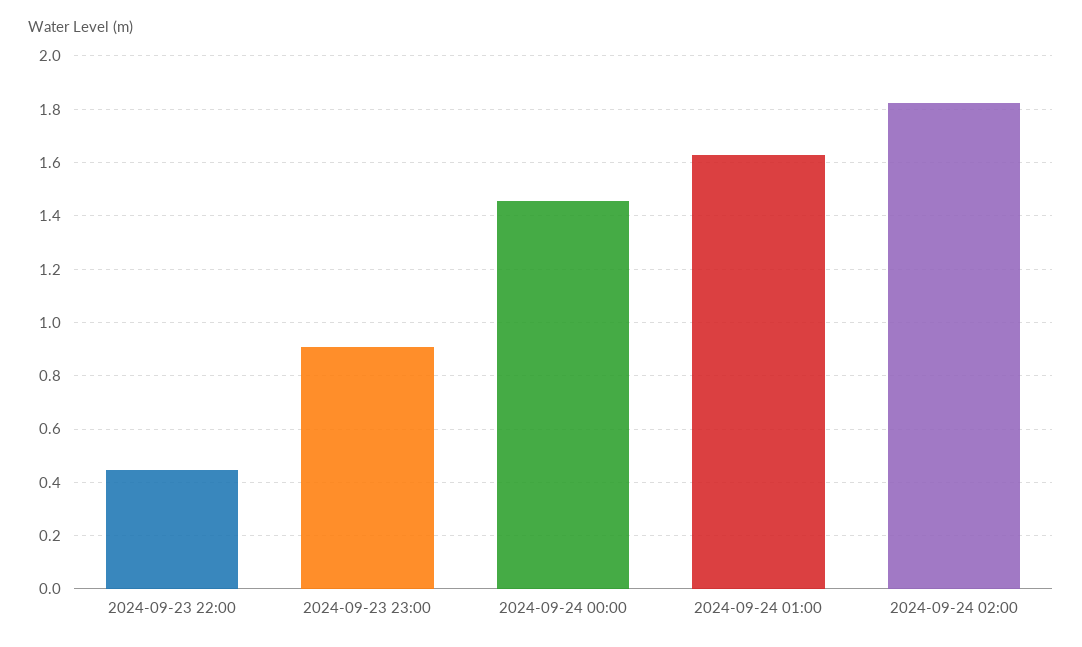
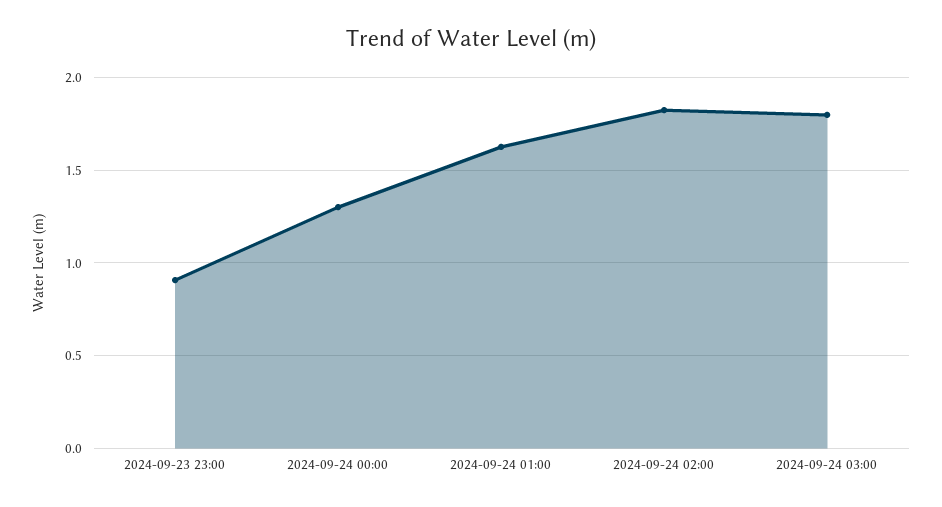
2024-09-23 22:00: 0.45 -> none
2024-09-24 00:00: 1.45 -> 1.3
2024-09-24 03:00: none -> 1.8

